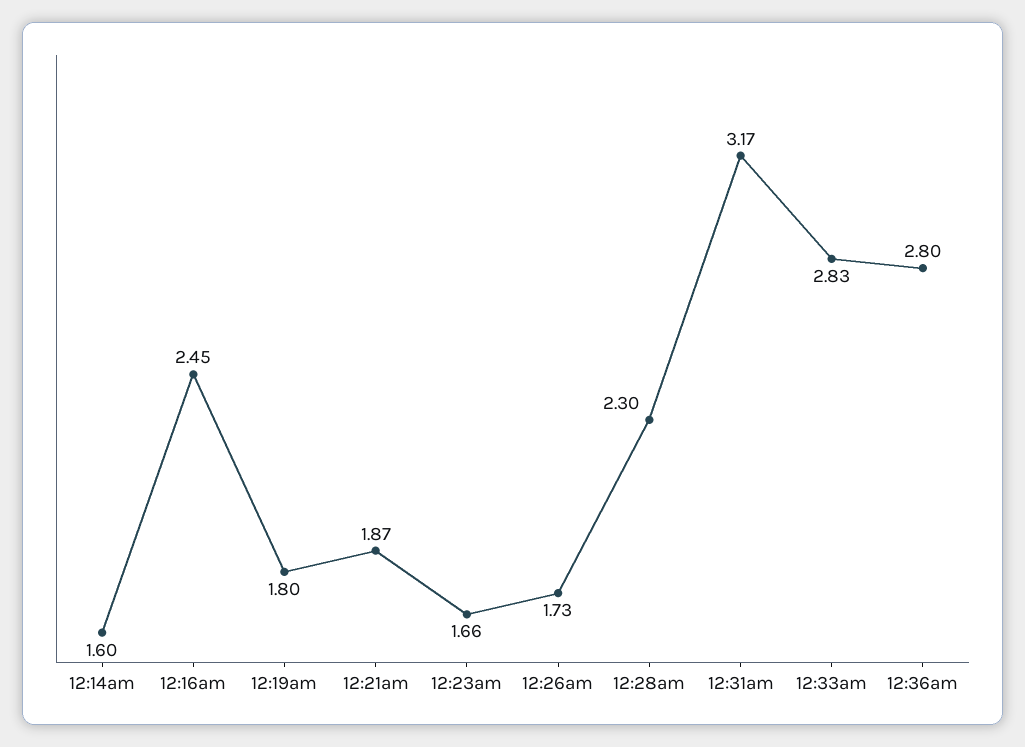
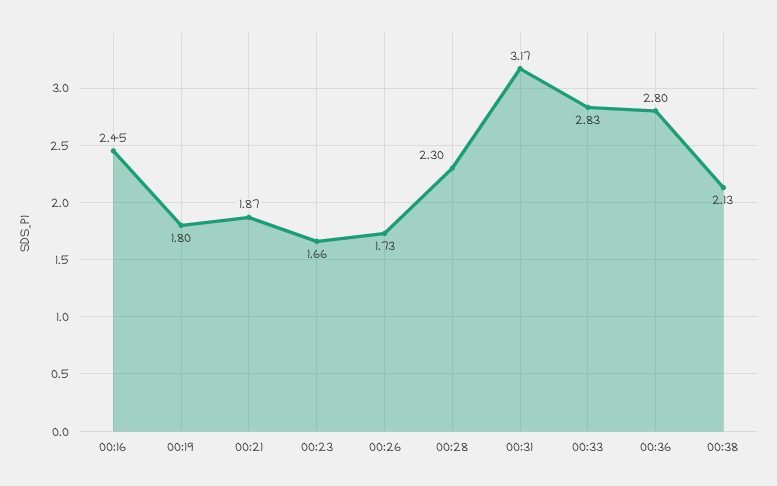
12:14am: 1.6 -> none
00:38: none -> 2.13

